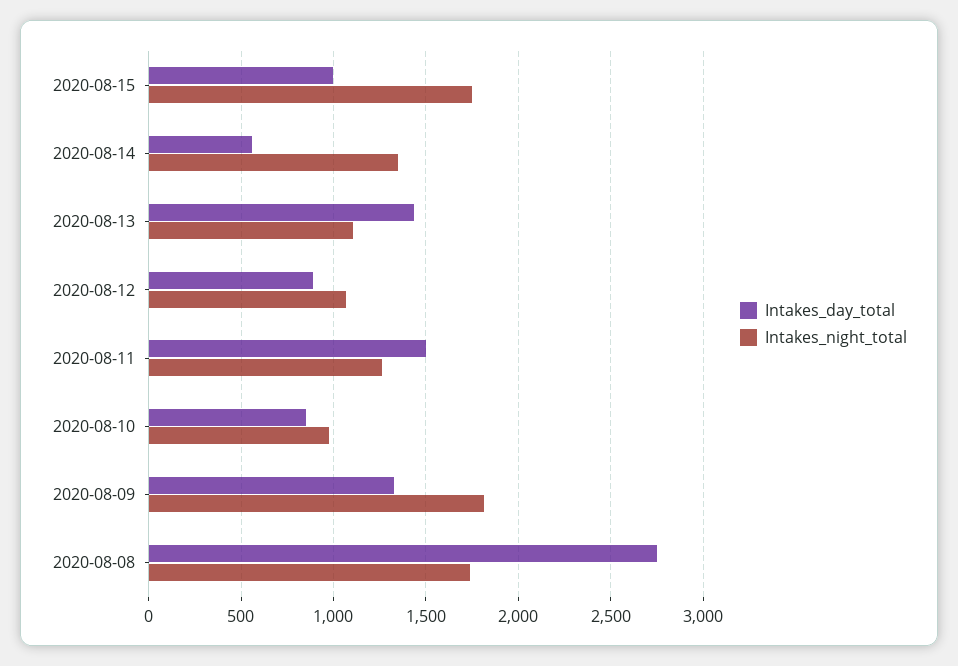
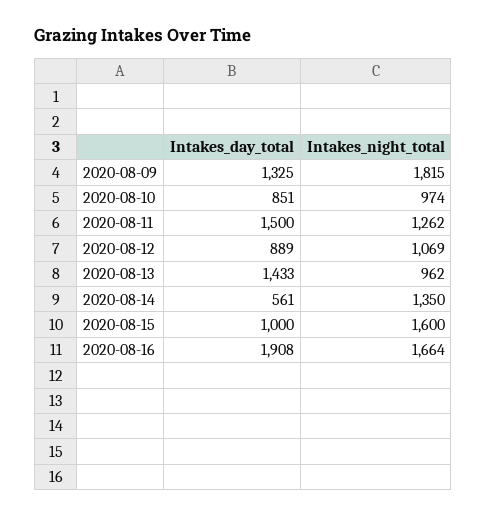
Intakes_night_total, 2020-08-15: 1750 -> 1600
Intakes_night_total, 2020-08-13: 1100 -> 962
Intakes_day_total, 2020-08-08: 2750 -> none
Intakes_night_total, 2020-08-08: 1750 -> none
Intakes_day_total, 2020-08-16: none -> 1908
Intakes_night_total, 2020-08-16: none -> 1664

